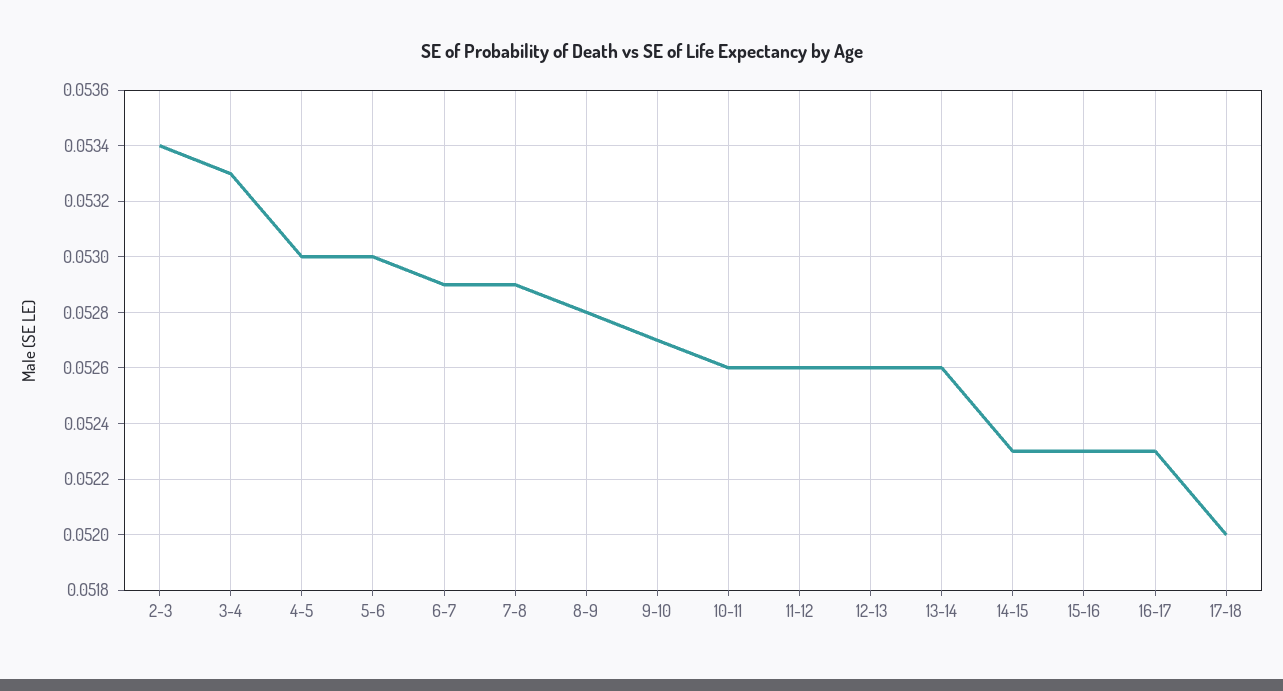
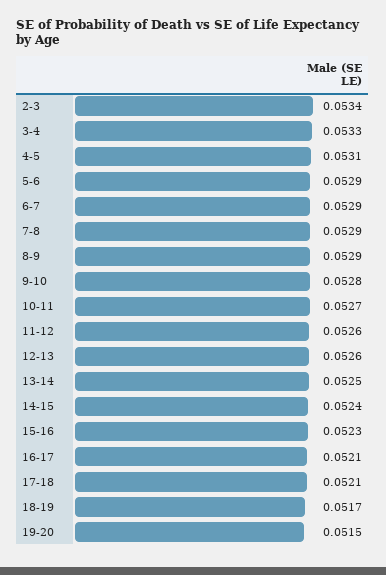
4-5: 0.053 -> 0.0531
5-6: 0.053 -> 0.0529
8-9: 0.0528 -> 0.0529
9-10: 0.0527 -> 0.0528
10-11: 0.0526 -> 0.0527
13-14: 0.0526 -> 0.0525
14-15: 0.0523 -> 0.0524
16-17: 0.0523 -> 0.0521
17-18: 0.052 -> 0.0521
18-19: none -> 0.0517
19-20: none -> 0.0515

